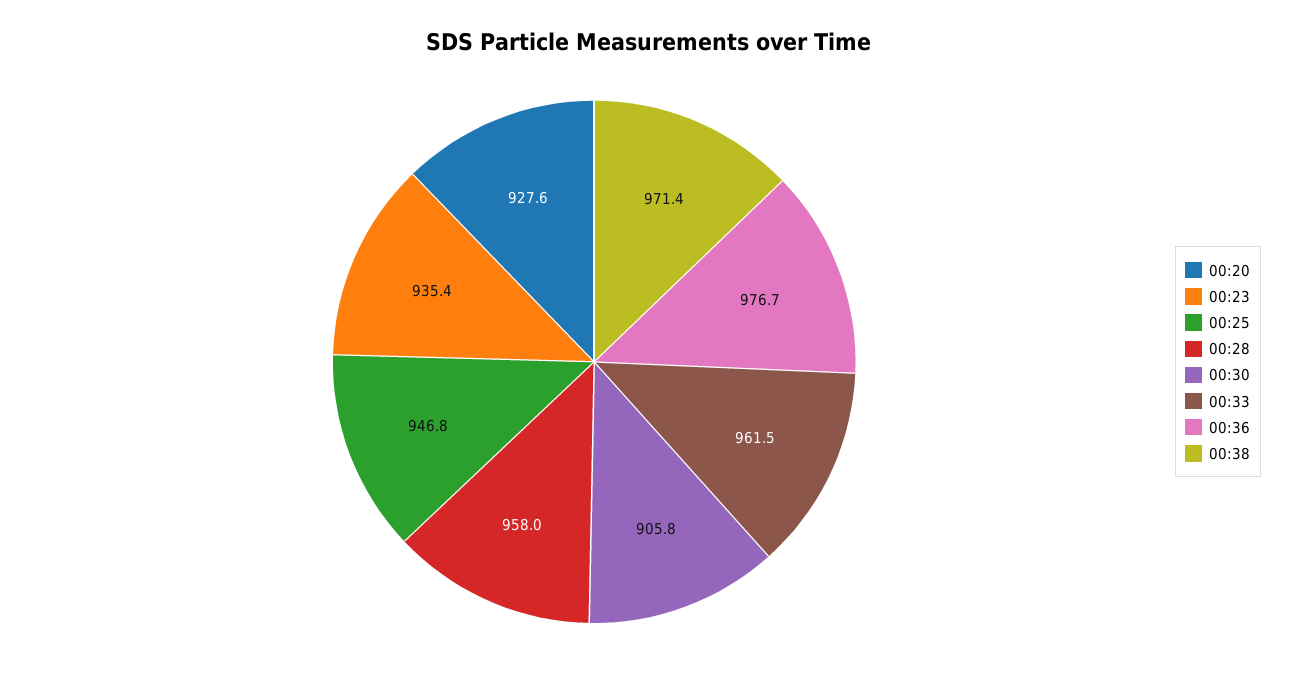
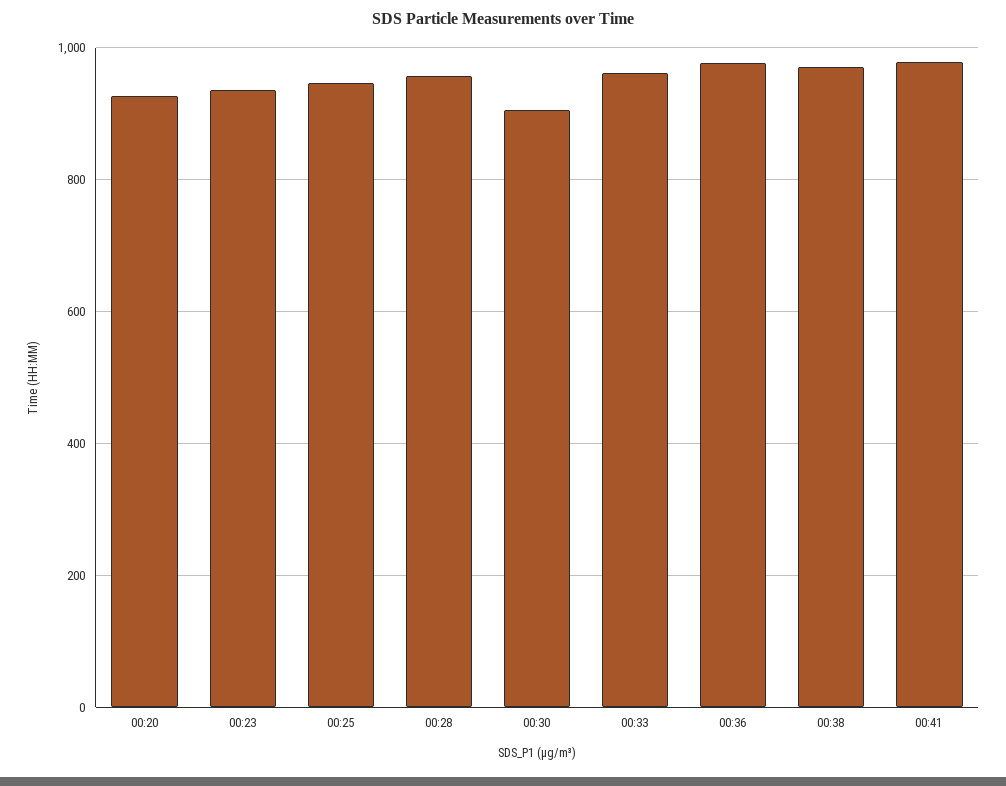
00:41: none -> 980

